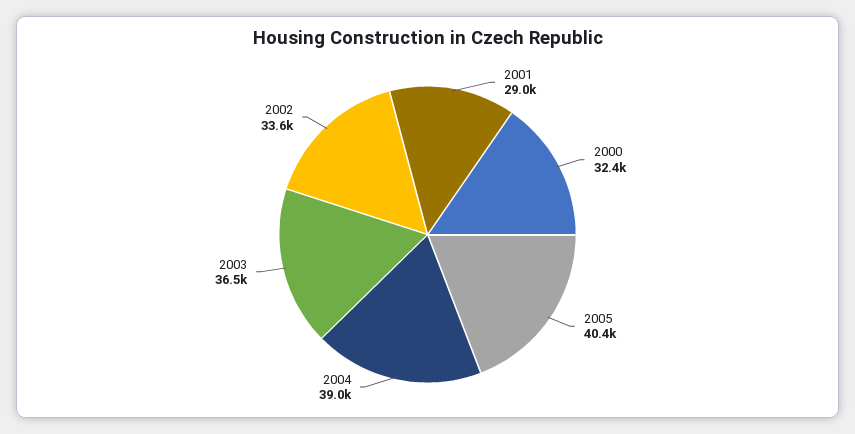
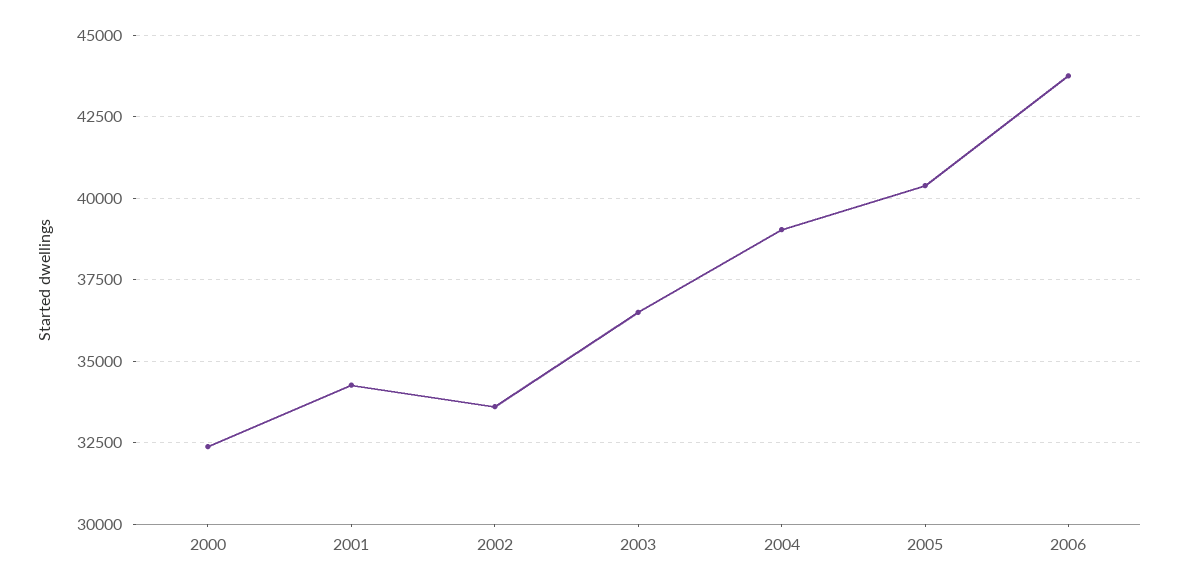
2001: 29000 -> 34250
2006: none -> 43750

